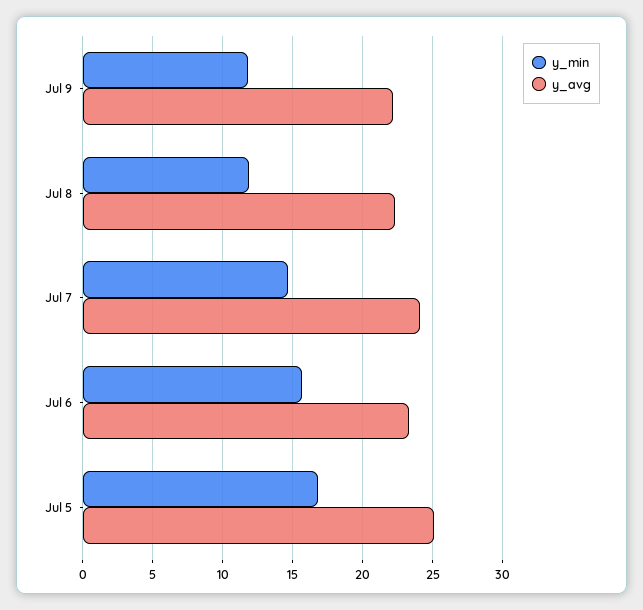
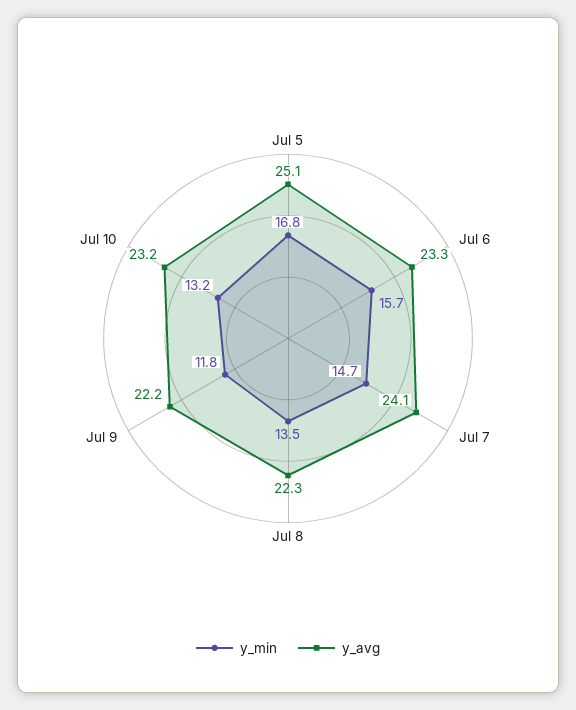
y_min, Jul 8: 12 -> 13.5
y_min, Jul 10: none -> 13.2
y_avg, Jul 10: none -> 23.2

